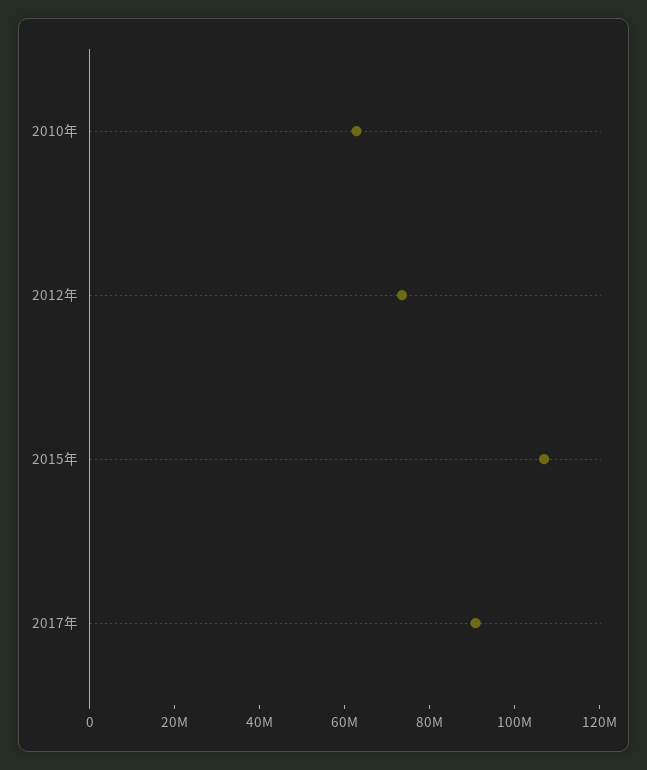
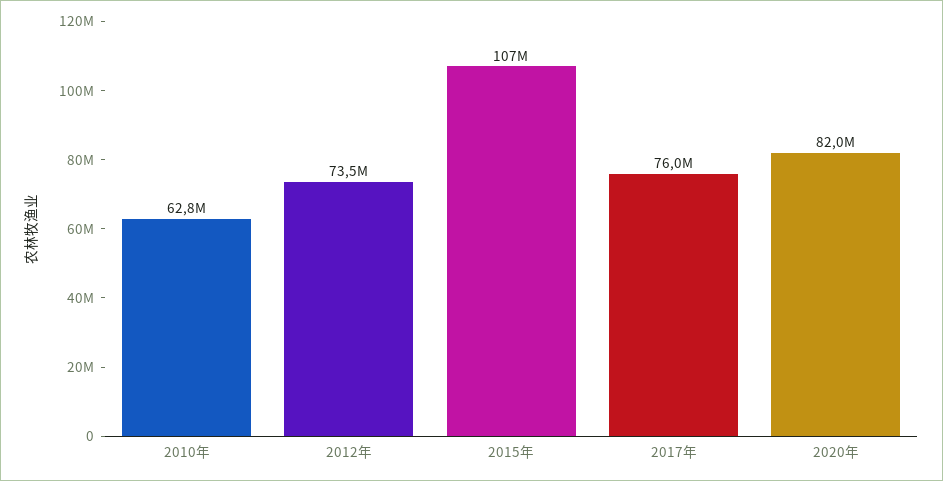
2017年: 90000000 -> 76000000
2020年: none -> 82000000

